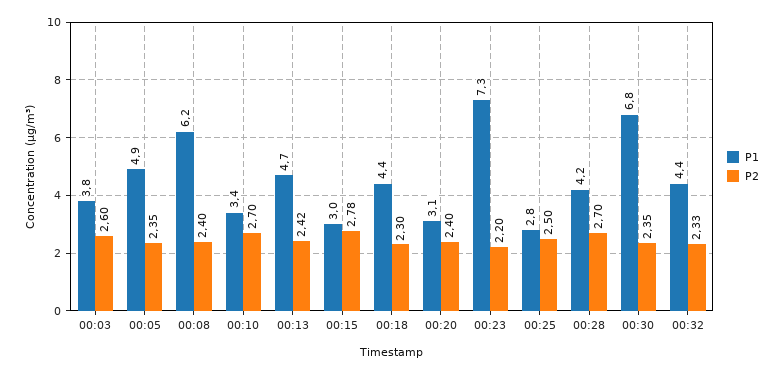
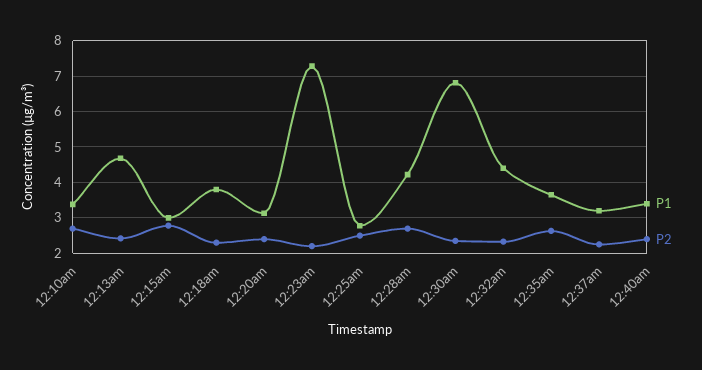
P1, 00:03: 3.8 -> none
P2, 00:03: 2.6 -> none
P1, 00:05: 4.9 -> none
P2, 00:05: 2.35 -> none
P1, 00:08: 6.2 -> none
P2, 00:08: 2.4 -> none
P1, 00:18: 4.4 -> 3.8
P1, 12:35am: none -> 3.6
P2, 12:35am: none -> 2.6
P1, 12:37am: none -> 3.2
P2, 12:37am: none -> 2.2
P1, 12:40am: none -> 3.4
P2, 12:40am: none -> 2.4

